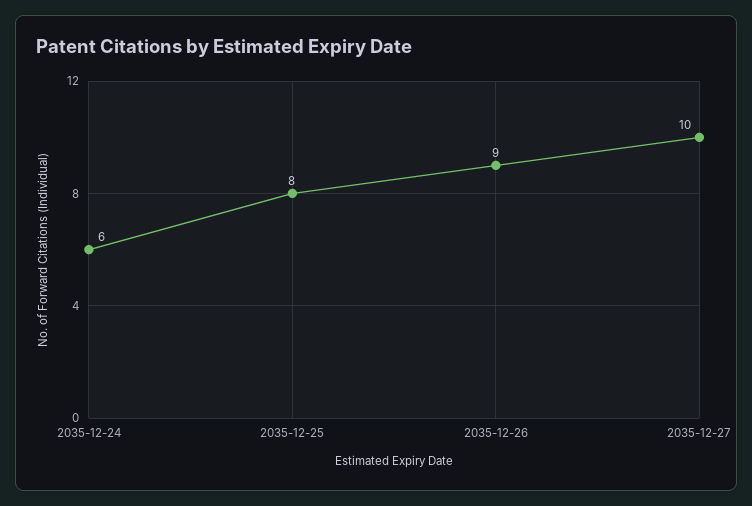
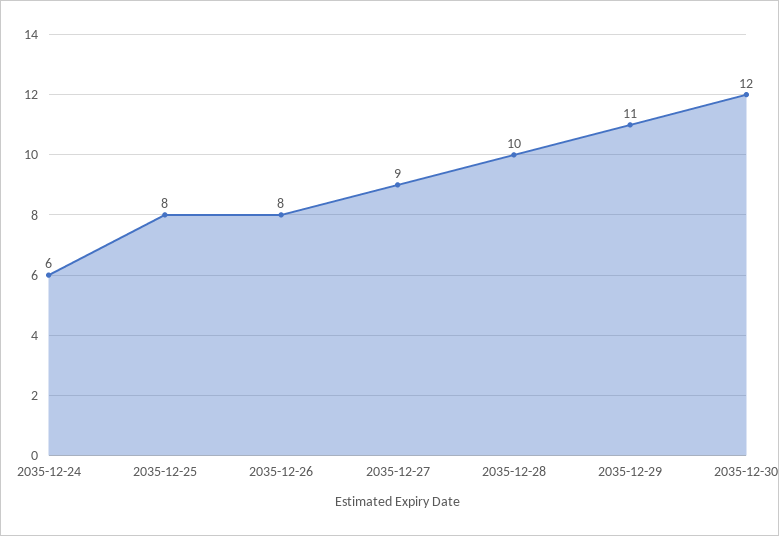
2035-12-26: 9 -> 8
2035-12-27: 10 -> 9
2035-12-28: none -> 10
2035-12-29: none -> 11
2035-12-30: none -> 12

